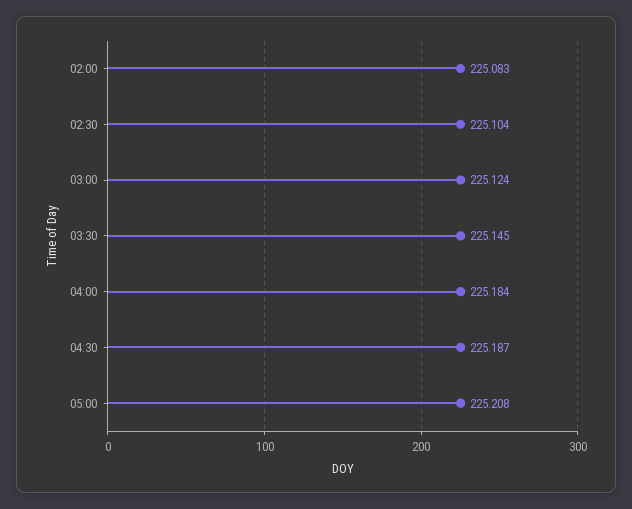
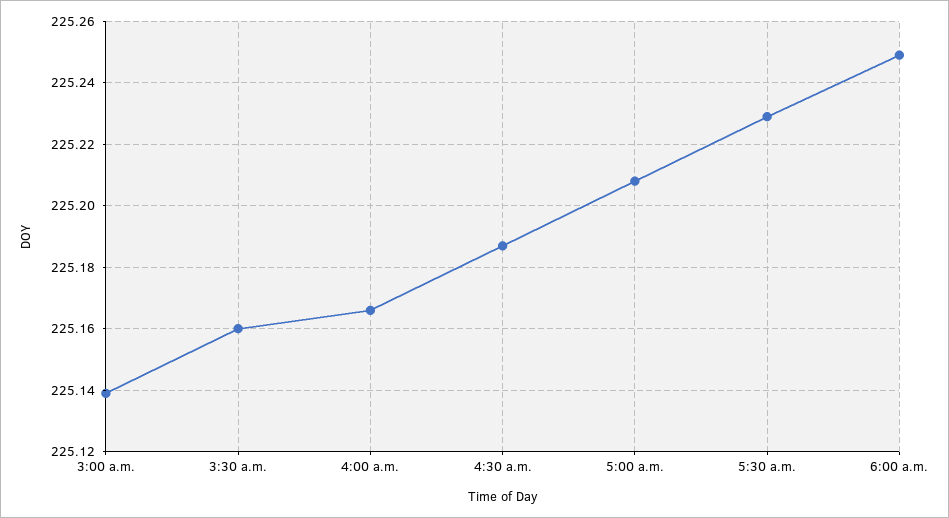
02:00: 225.083 -> none
02:30: 225.104 -> none
03:00: 225.124 -> 225.14
03:30: 225.145 -> 225.16
04:00: 225.184 -> 225.165
5:30 a.m.: none -> 225.23
6:00 a.m.: none -> 225.25

